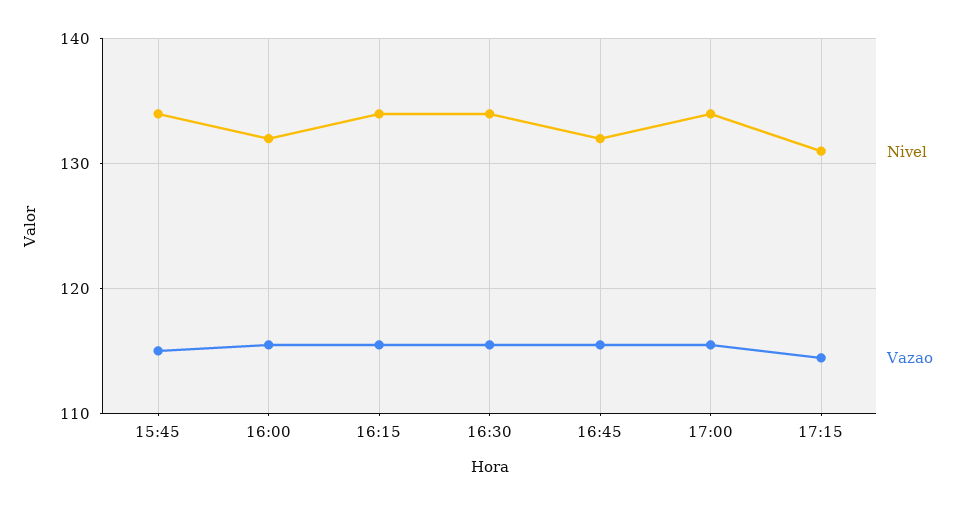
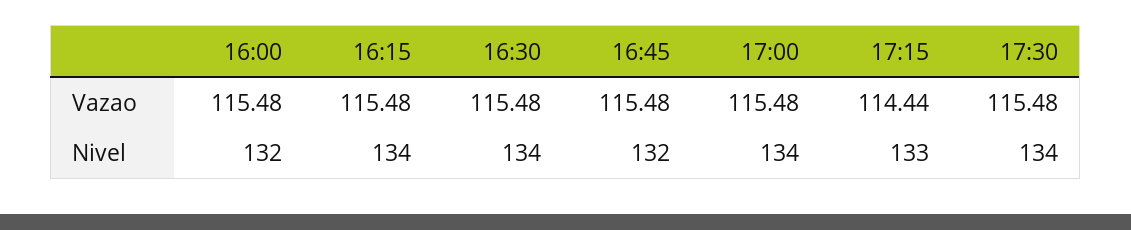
Nivel, 15:45: 134 -> none
Vazao, 15:45: 115 -> none
Nivel, 17:15: 131 -> 133
Vazao, 17:30: none -> 115.48
Nivel, 17:30: none -> 134

